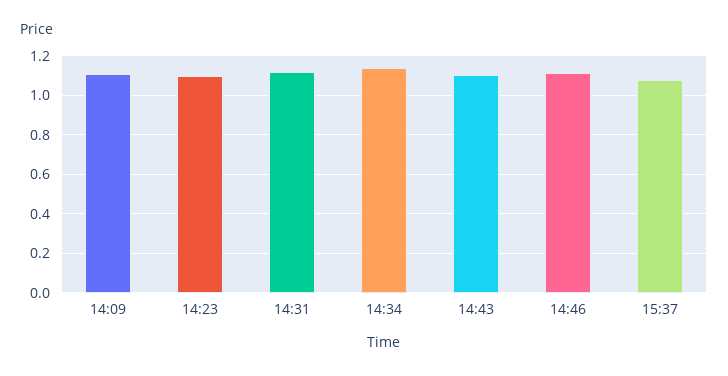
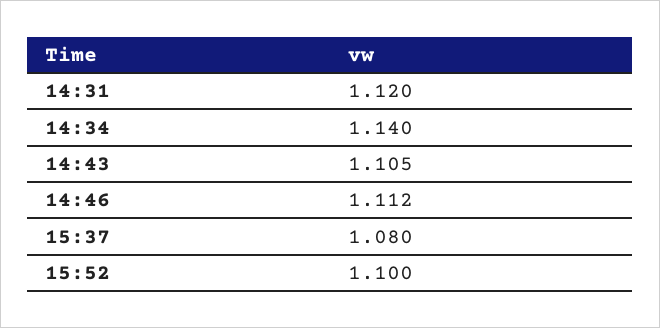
14:09: 1.1 -> none
14:23: 1.1 -> none
15:52: none -> 1.1

